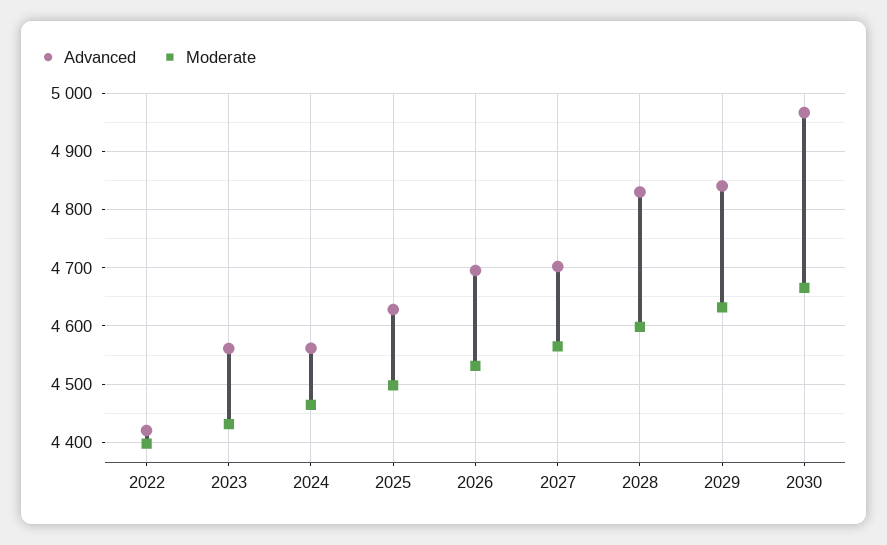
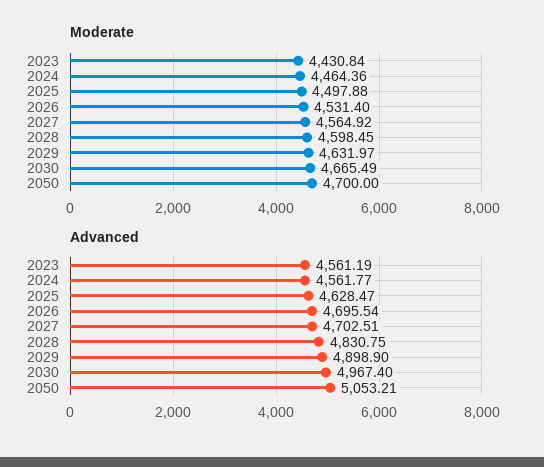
Advanced, 2022: 4420 -> none
Moderate, 2022: 4400 -> none
Advanced, 2029: 4840 -> 4898.9
Moderate, 2050: none -> 4700
Advanced, 2050: none -> 5053.21

